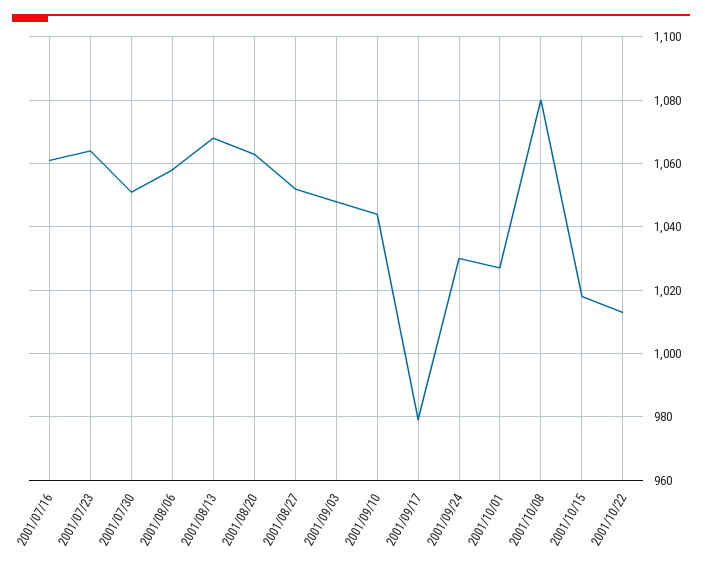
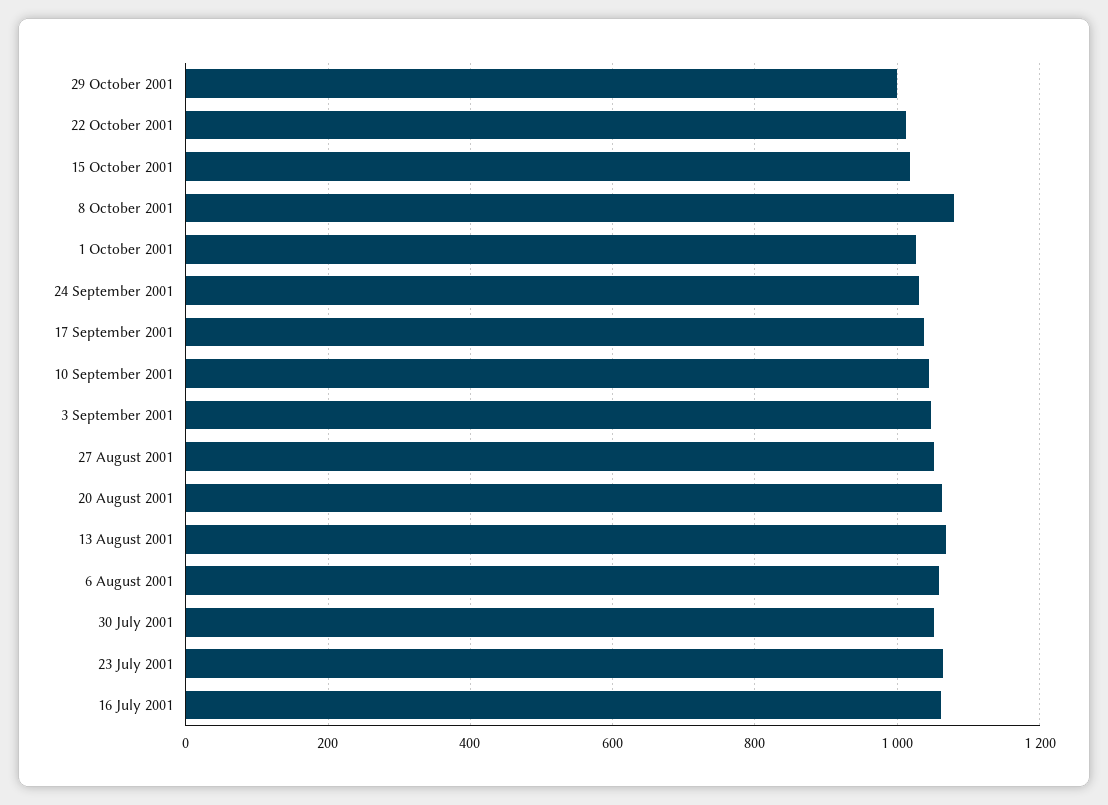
2001/09/17: 980 -> 1040
29 October 2001: none -> 1000

